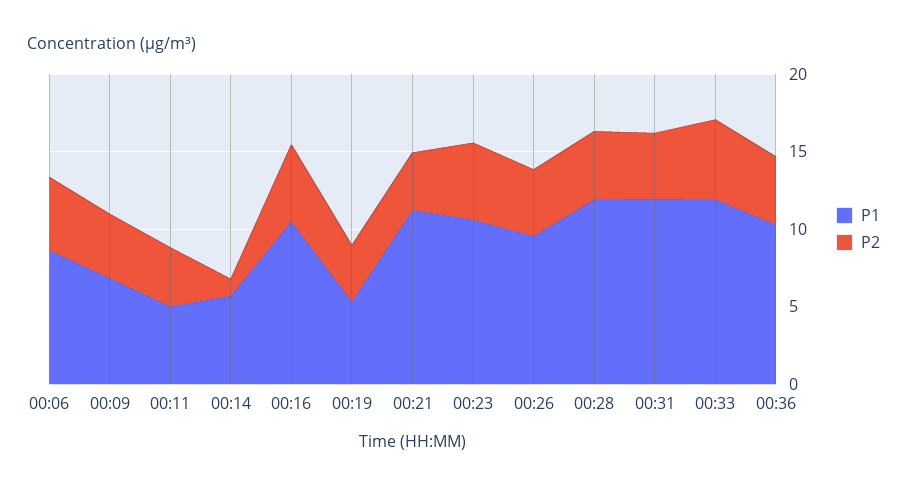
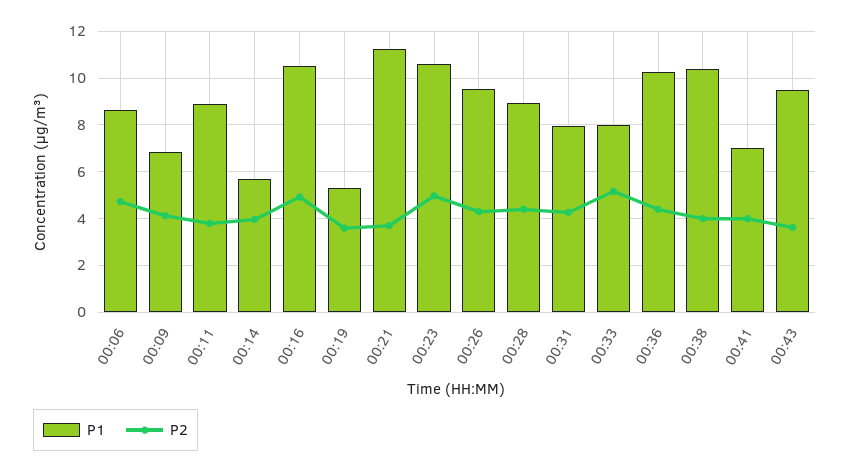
P1, 00:11: 5 -> 9
P2, 00:14: 1 -> 4
P1, 00:28: 12 -> 9
P1, 00:31: 12 -> 8
P1, 00:33: 12 -> 8
P1, 00:38: none -> 10.5
P2, 00:38: none -> 4
P1, 00:41: none -> 7
P2, 00:41: none -> 4
P1, 00:43: none -> 9.5
P2, 00:43: none -> 3.5

